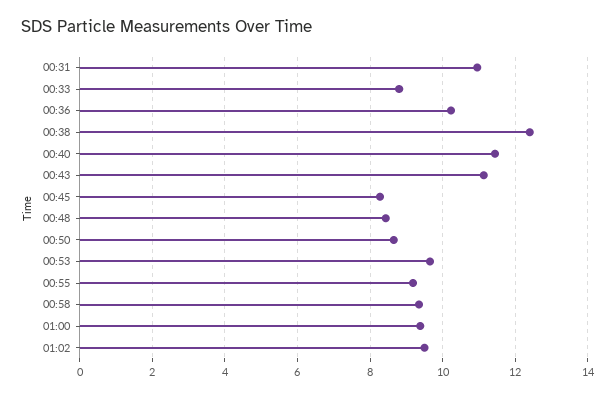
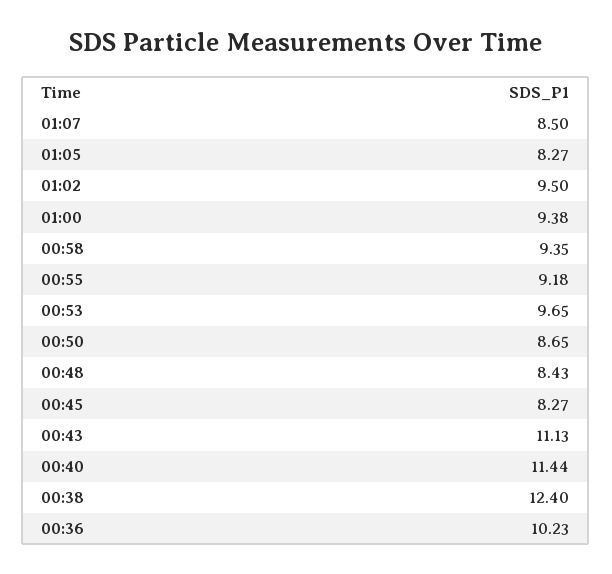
00:31: 11 -> none
00:33: 8.8 -> none
01:07: none -> 8.5
01:05: none -> 8.27

